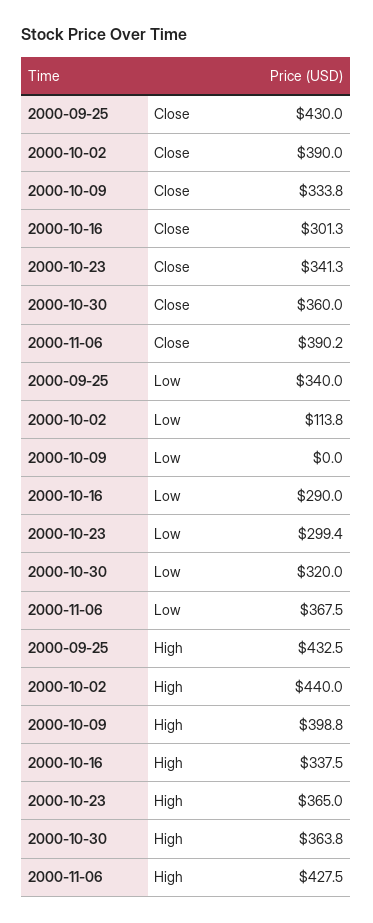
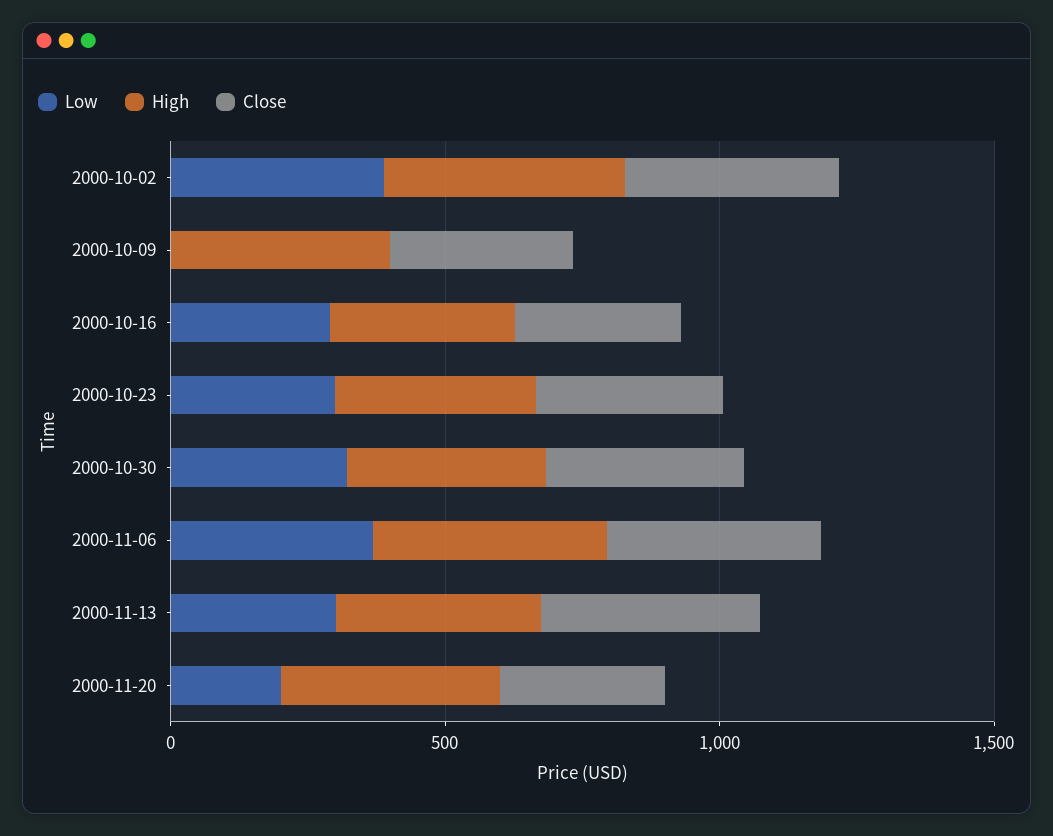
Close, 2000-09-25: 430 -> none
Low, 2000-09-25: 340 -> none
Low, 2000-10-02: 113.8 -> 400
High, 2000-09-25: 432.5 -> none
Low, 2000-11-13: none -> 300
High, 2000-11-13: none -> 400
Close, 2000-11-13: none -> 400
Low, 2000-11-20: none -> 200
High, 2000-11-20: none -> 400
Close, 2000-11-20: none -> 300

